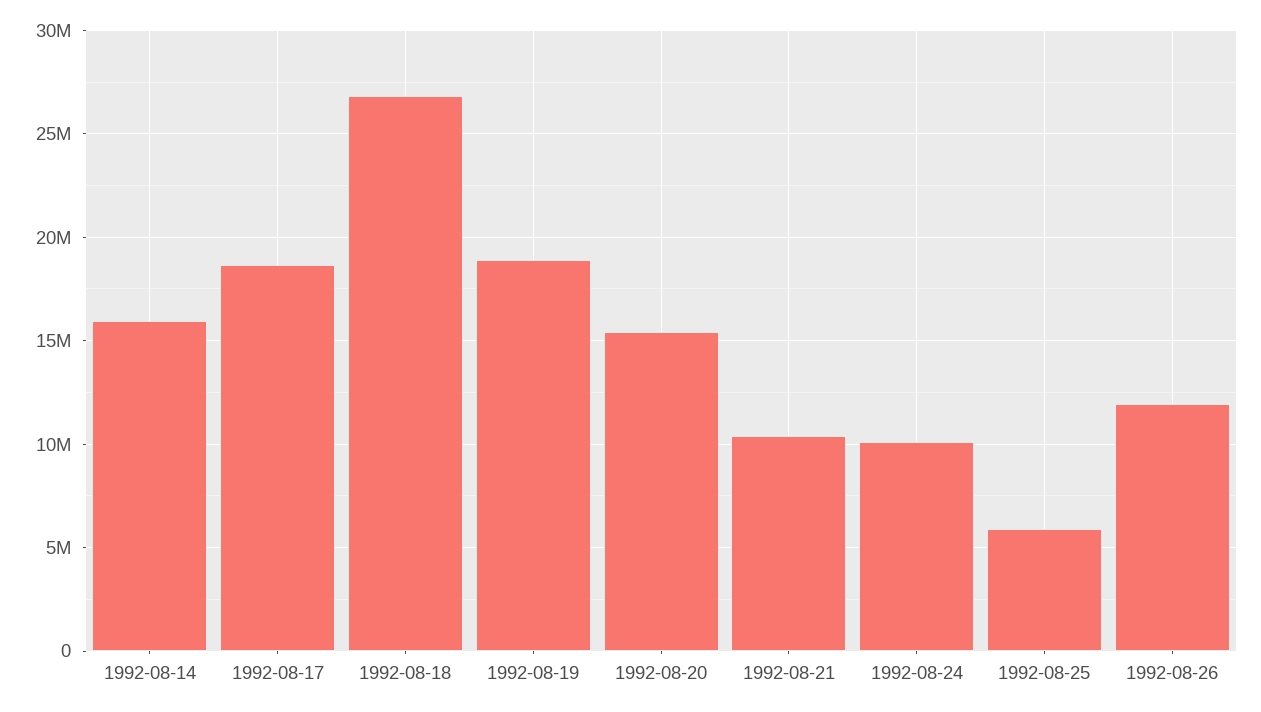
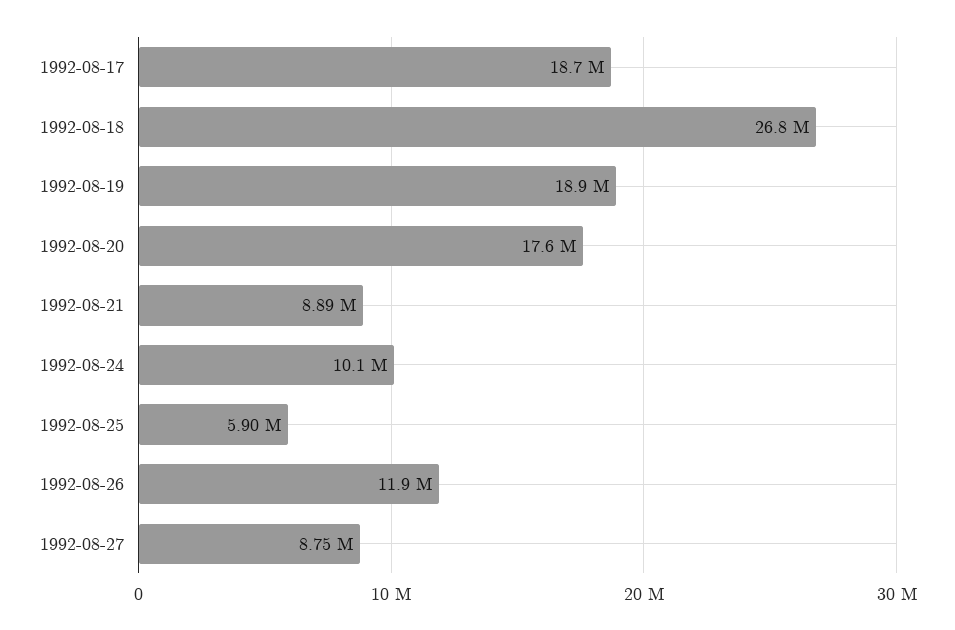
1992-08-14: 16000000 -> none
1992-08-20: 15500000 -> 17600000
1992-08-21: 10500000 -> 8890000
1992-08-27: none -> 8750000

